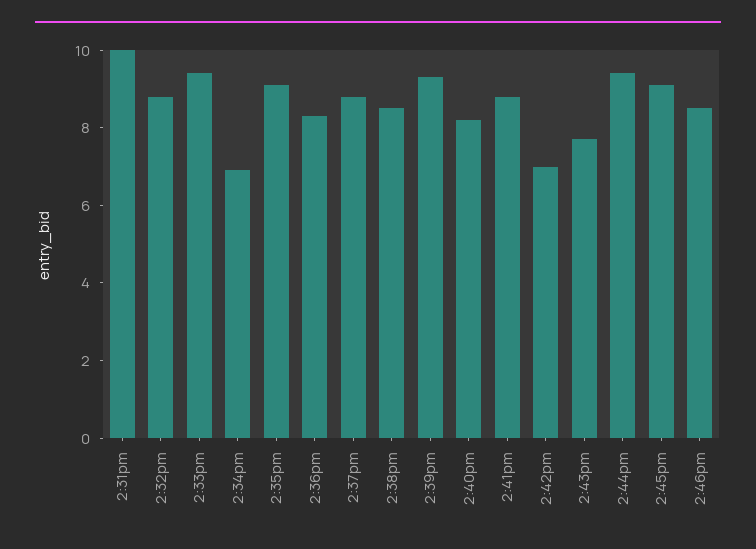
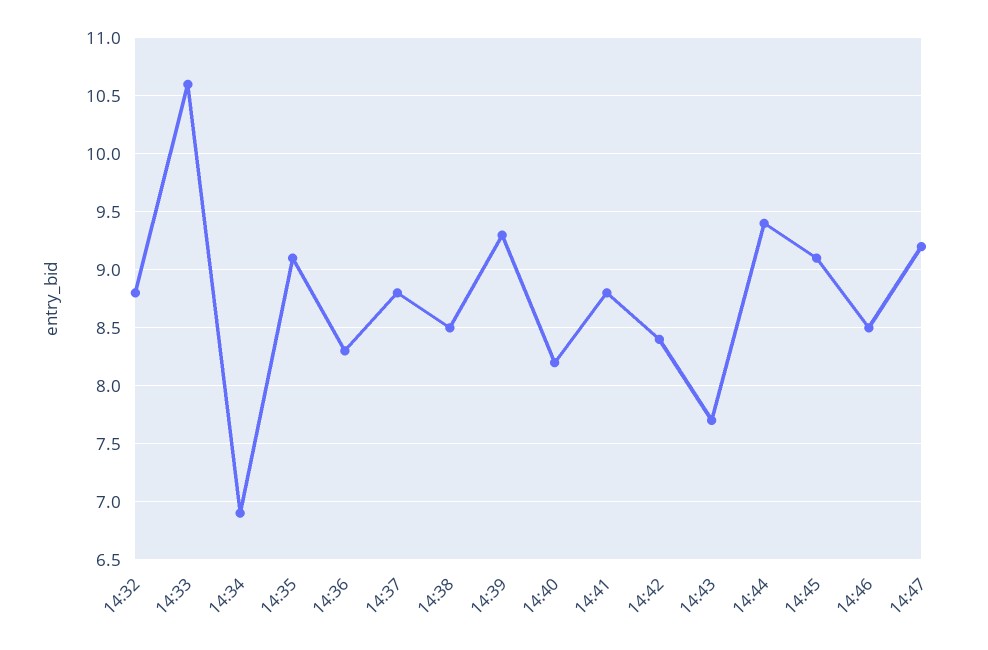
2:31pm: 10 -> none
2:33pm: 9.5 -> 10.6
2:42pm: 7 -> 8.4
14:47: none -> 9.2

